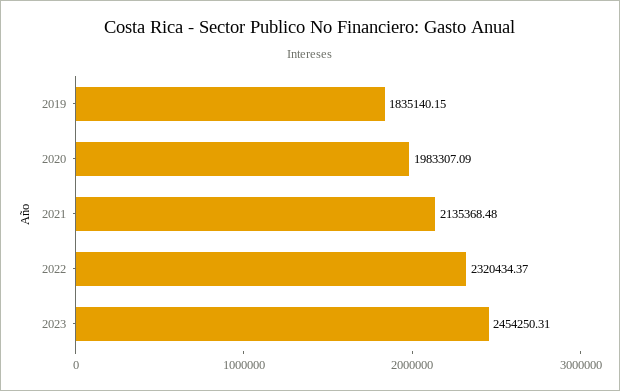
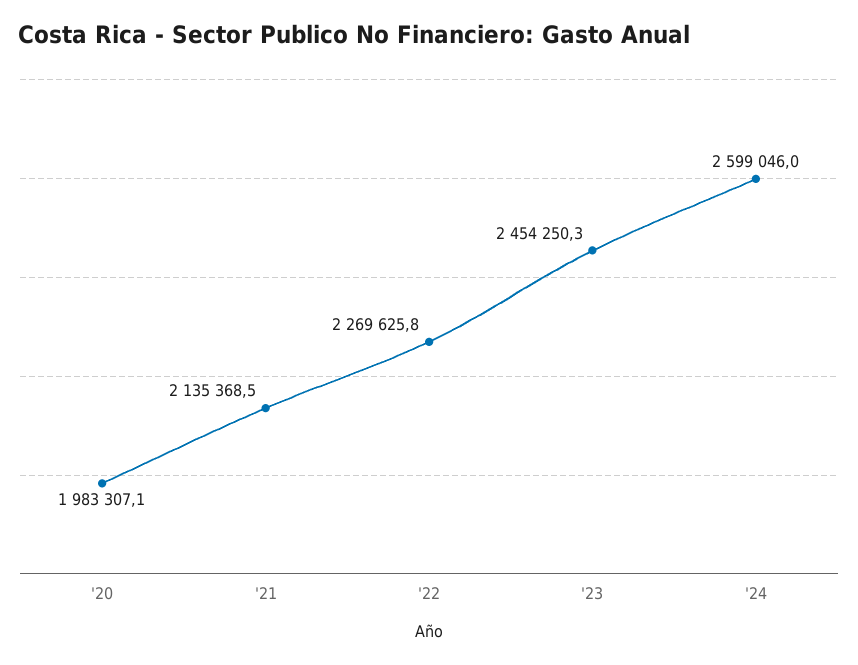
2019: 1835140.15 -> none
2022: 2320434.37 -> 2269625.8
'24: none -> 2599046

